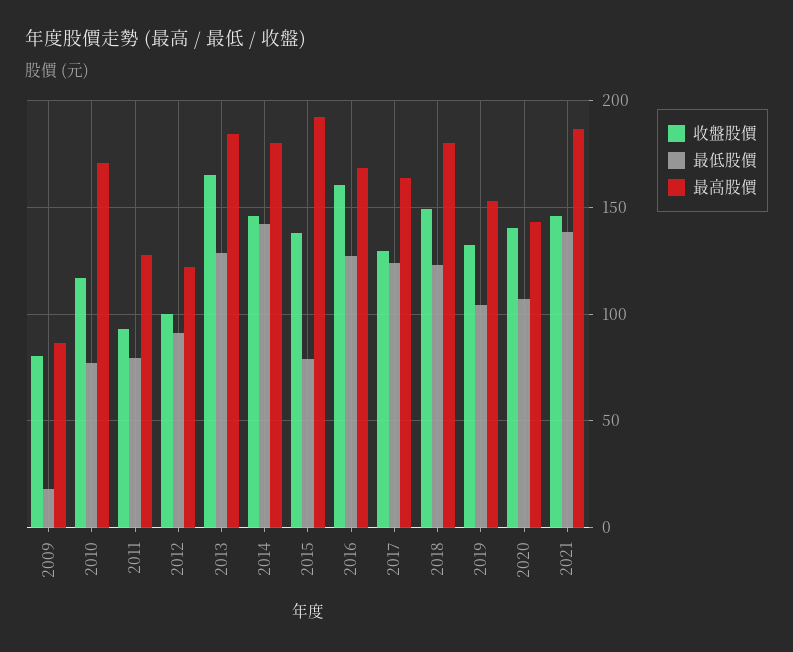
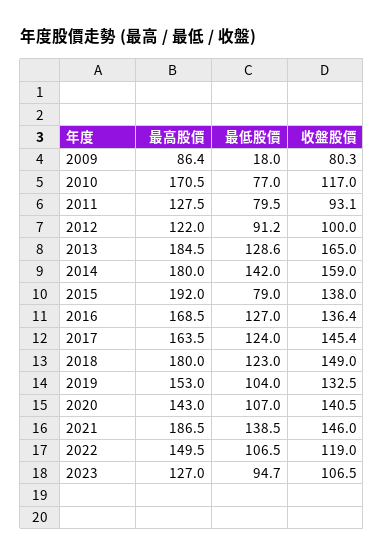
收盤股價, 2014: 145 -> 159
收盤股價, 2016: 160 -> 136.4
收盤股價, 2017: 130 -> 145.4
最高股價, 2022: none -> 149.5
最低股價, 2022: none -> 106.5
收盤股價, 2022: none -> 119
最高股價, 2023: none -> 127
最低股價, 2023: none -> 94.7
收盤股價, 2023: none -> 106.5

